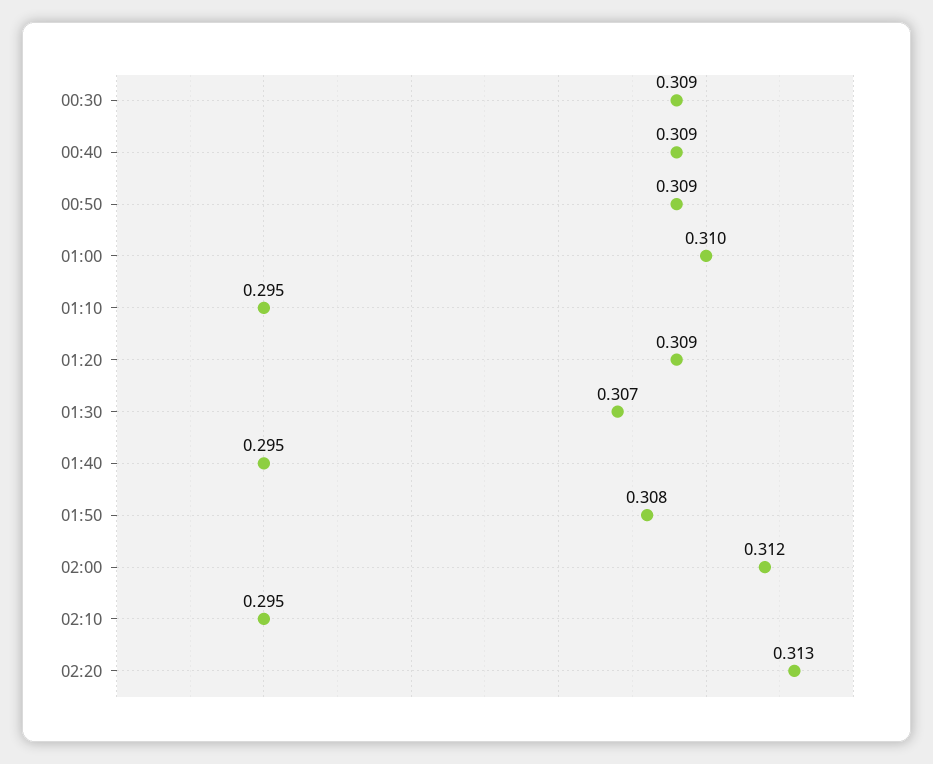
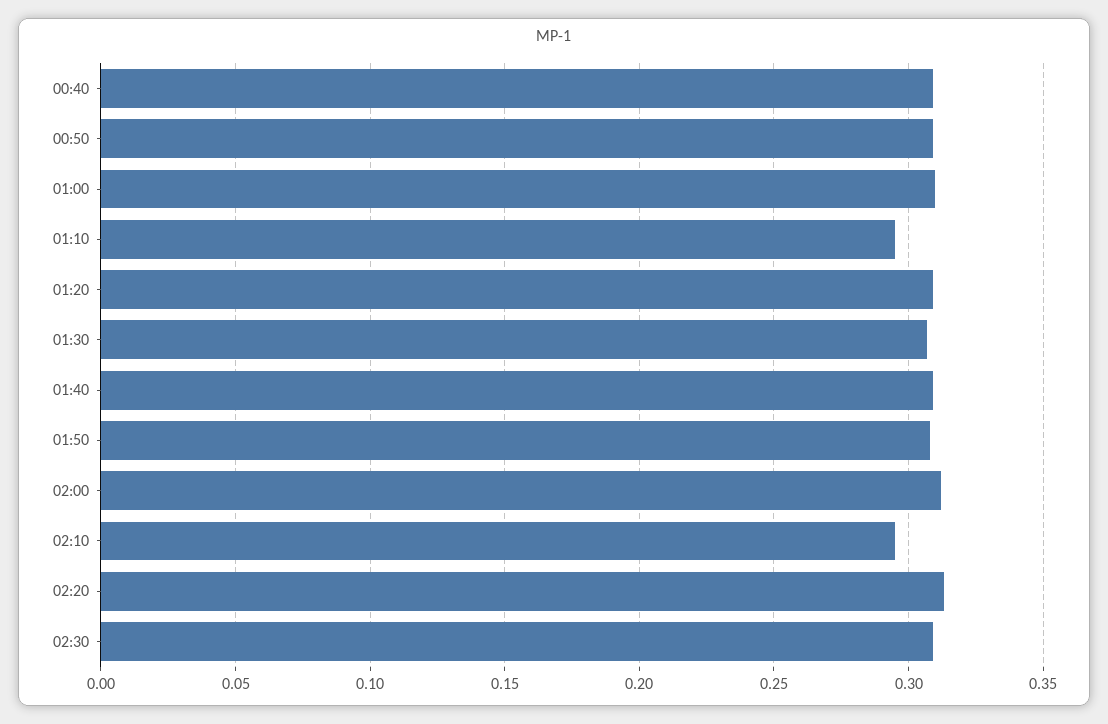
00:30: 0.309 -> none
01:40: 0.295 -> 0.31
02:30: none -> 0.31

